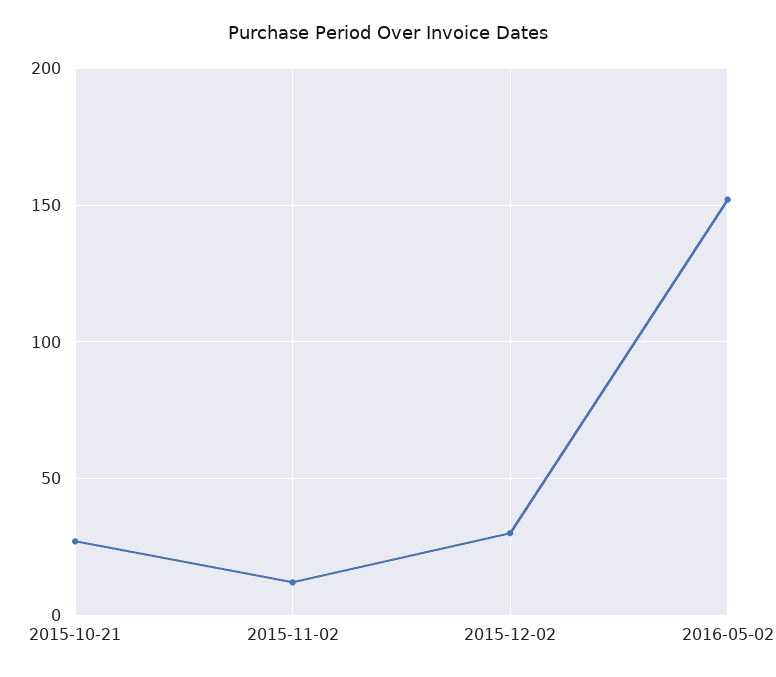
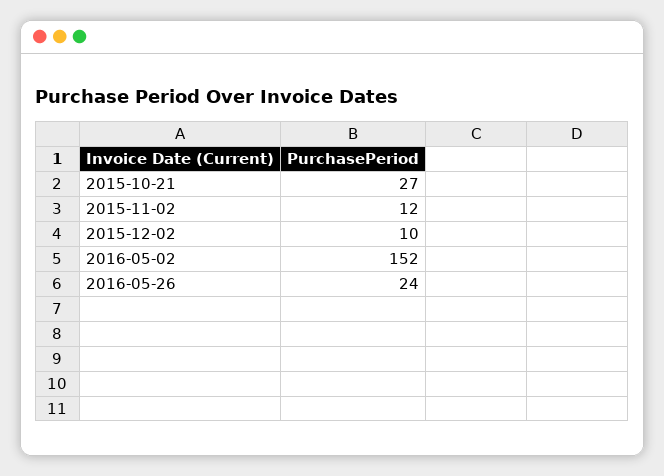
2015-12-02: 30 -> 10
2016-05-26: none -> 24

